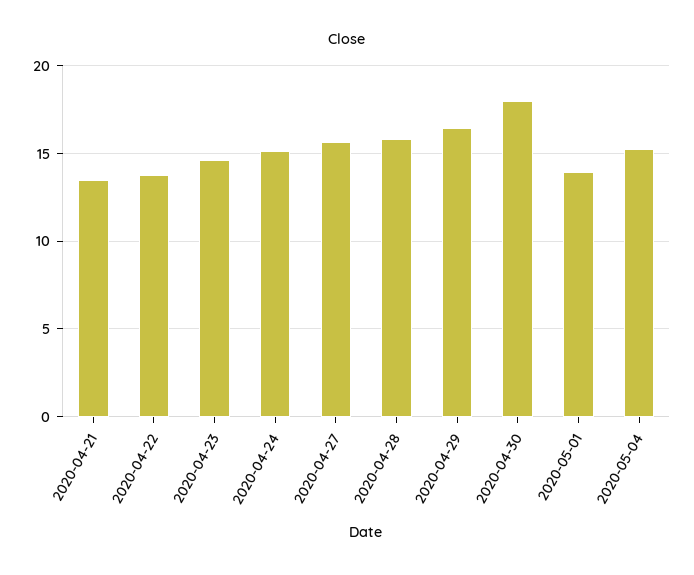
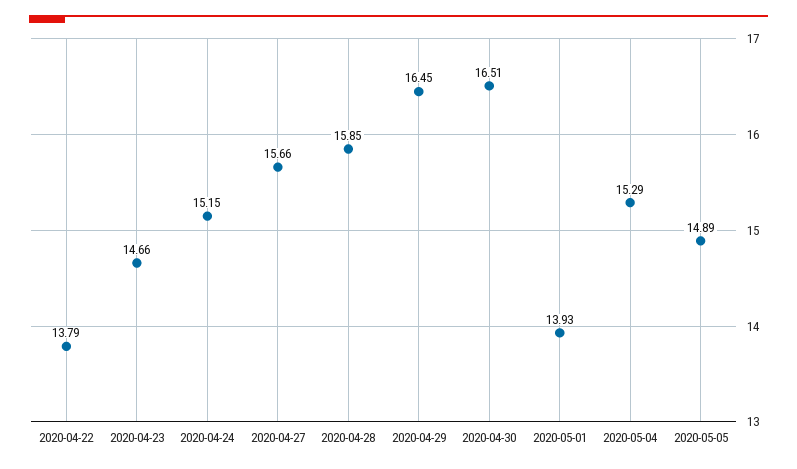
2020-04-21: 13.5 -> none
2020-04-30: 18 -> 16.51
2020-05-05: none -> 14.89

